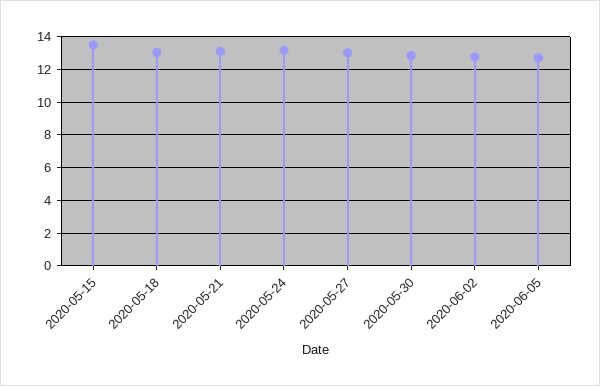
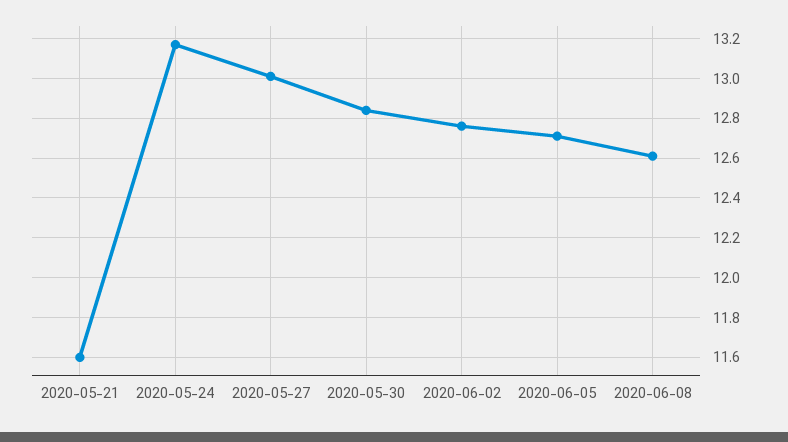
2020-05-15: 13.5 -> none
2020-05-18: 13 -> none
2020-05-21: 13 -> 11.6
2020-06-08: none -> 12.6

